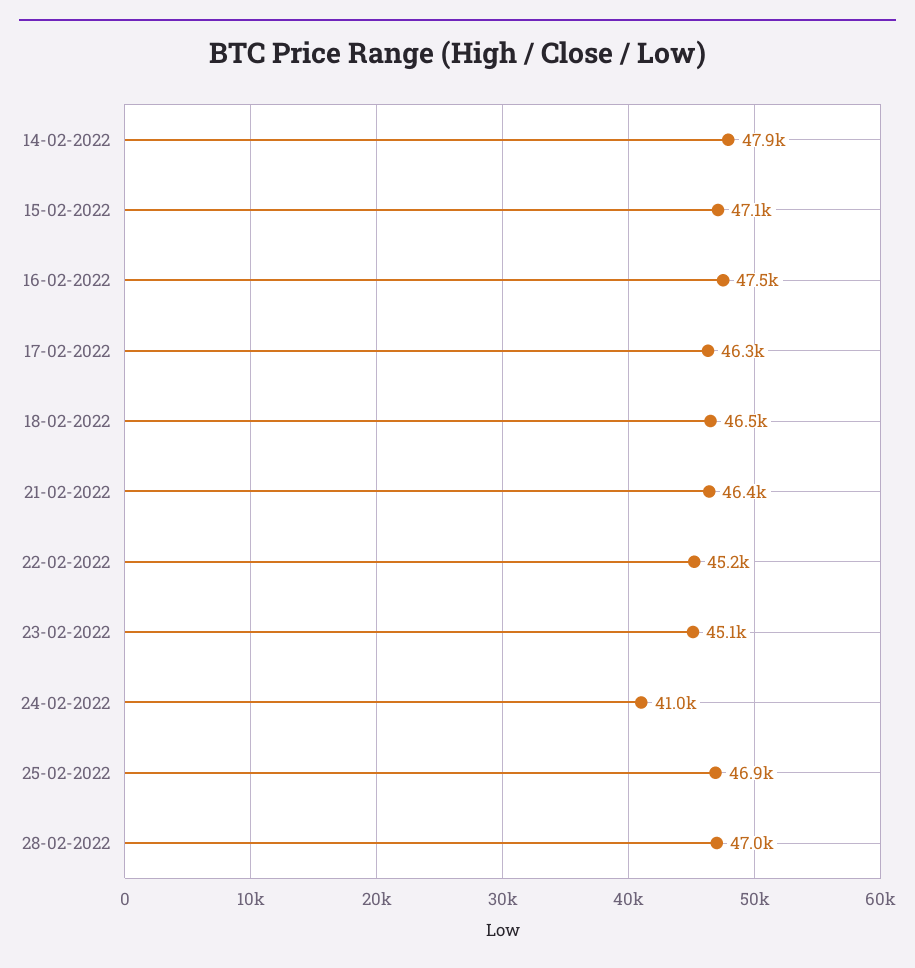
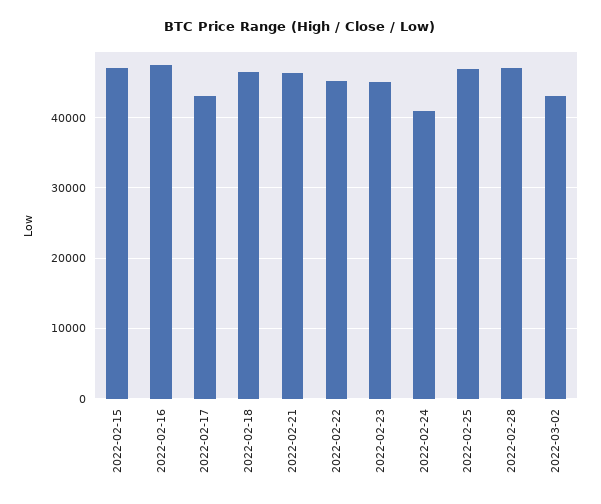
14-02-2022: 47900 -> none
17-02-2022: 46300 -> 43000
2022-03-02: none -> 43000

